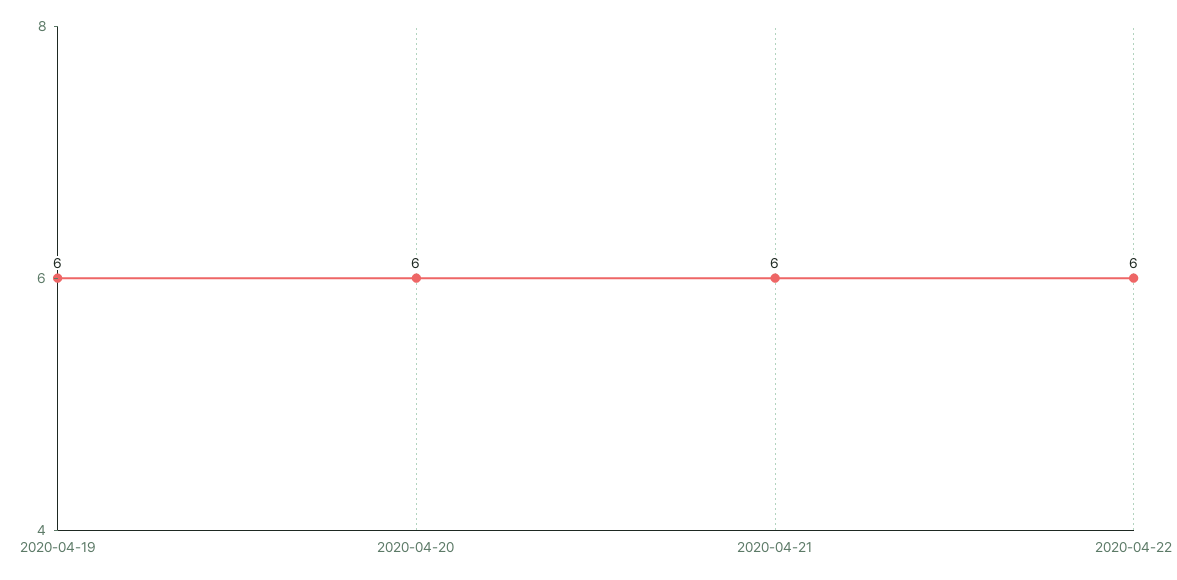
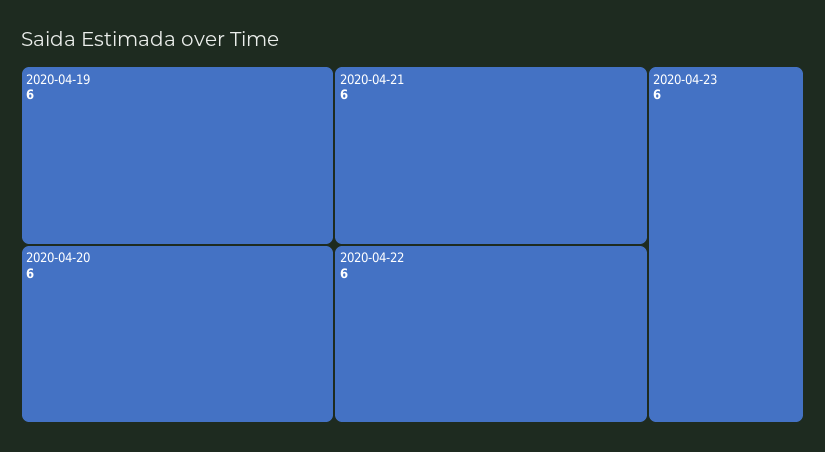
2020-04-23: none -> 6

